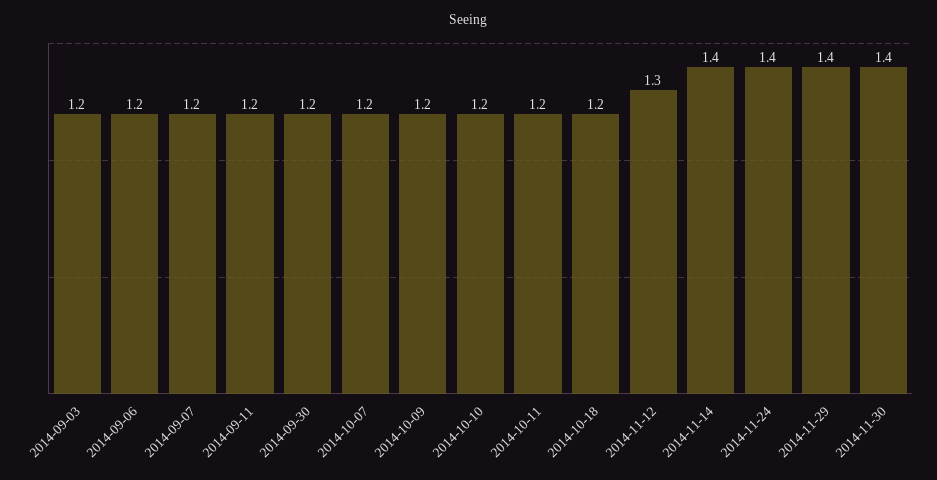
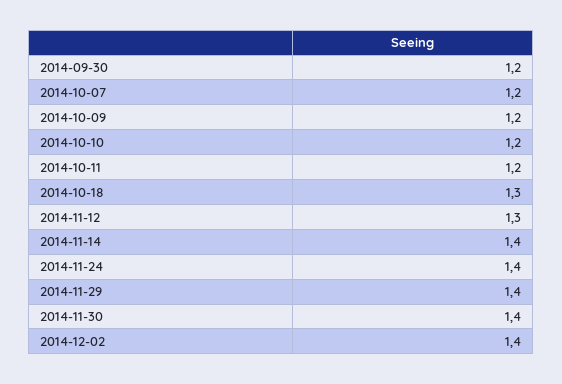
2014-09-03: 1.2 -> none
2014-09-06: 1.2 -> none
2014-09-07: 1.2 -> none
2014-09-11: 1.2 -> none
2014-10-18: 1.2 -> 1.3
2014-12-02: none -> 1.4

